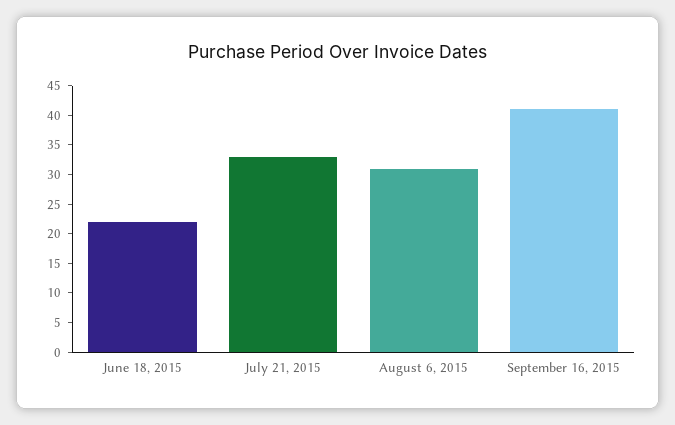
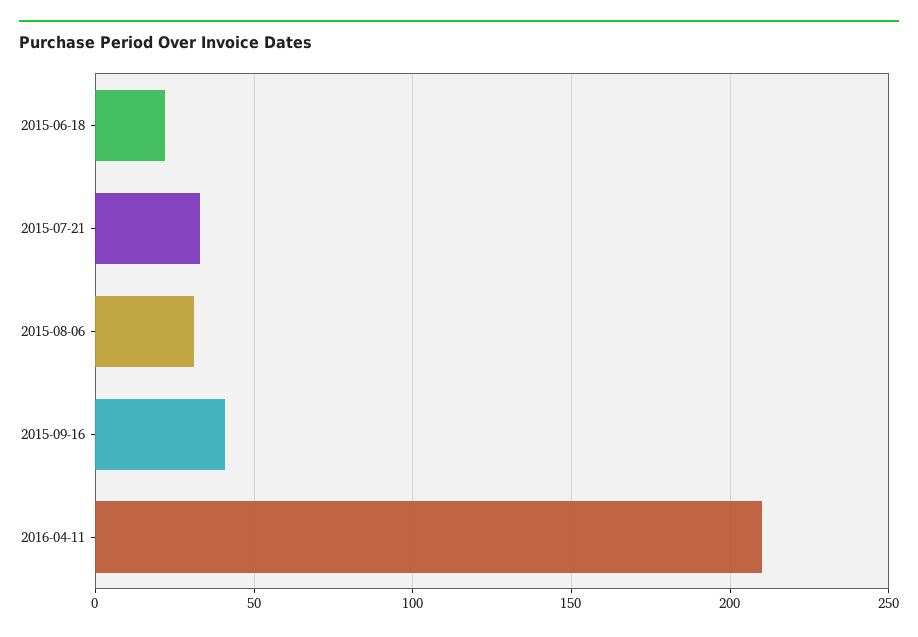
2016-04-11: none -> 210

